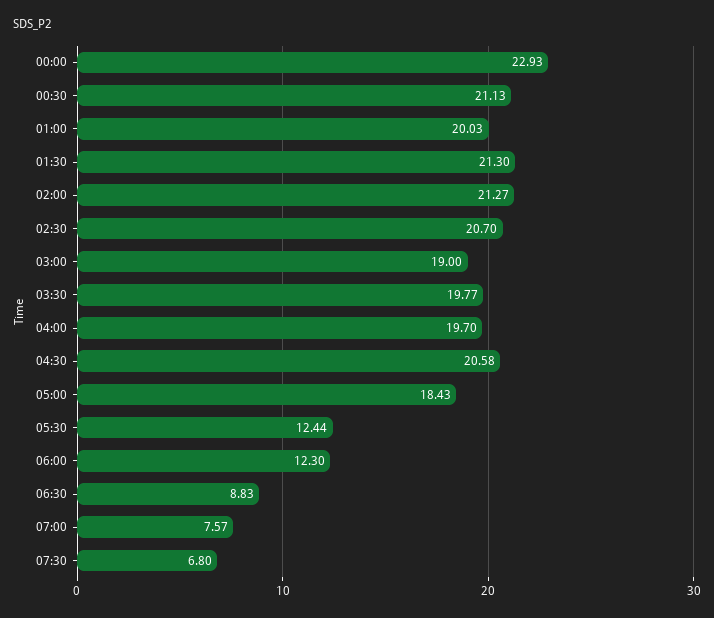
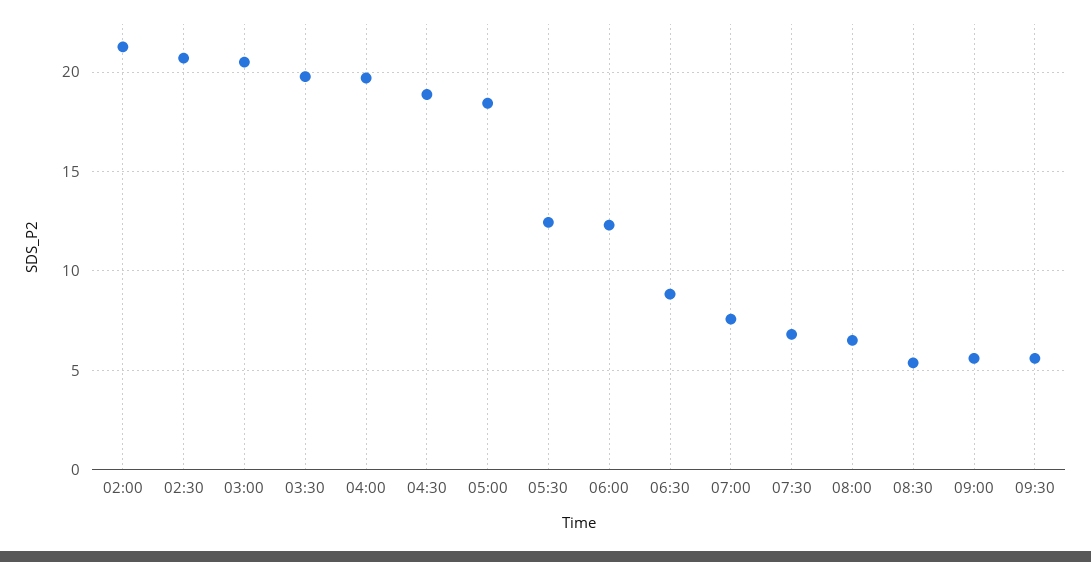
00:00: 22.93 -> none
00:30: 21.13 -> none
01:00: 20.03 -> none
01:30: 21.3 -> none
03:00: 19 -> 20.5
04:30: 20.58 -> 19
08:00: none -> 6.5
08:30: none -> 5.5
09:00: none -> 5.5
09:30: none -> 5.5

